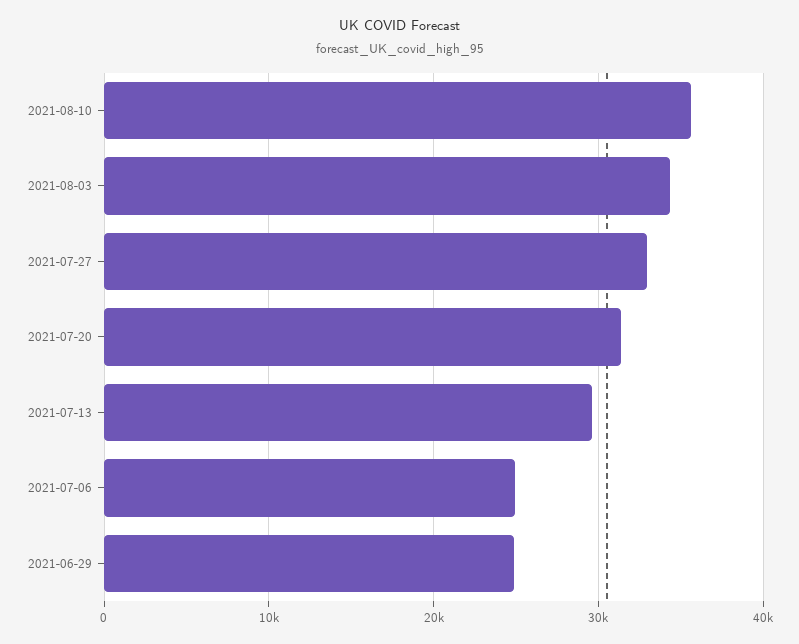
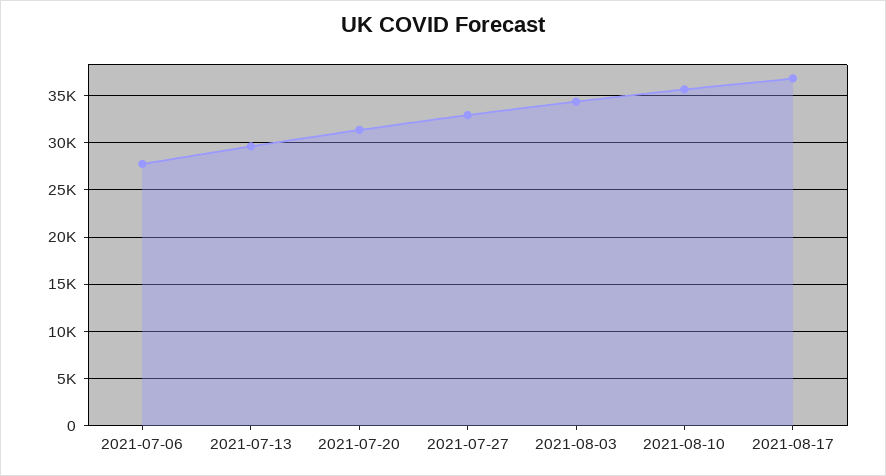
2021-07-06: 25000 -> 28000
2021-06-29: 25000 -> none
2021-08-17: none -> 37000

